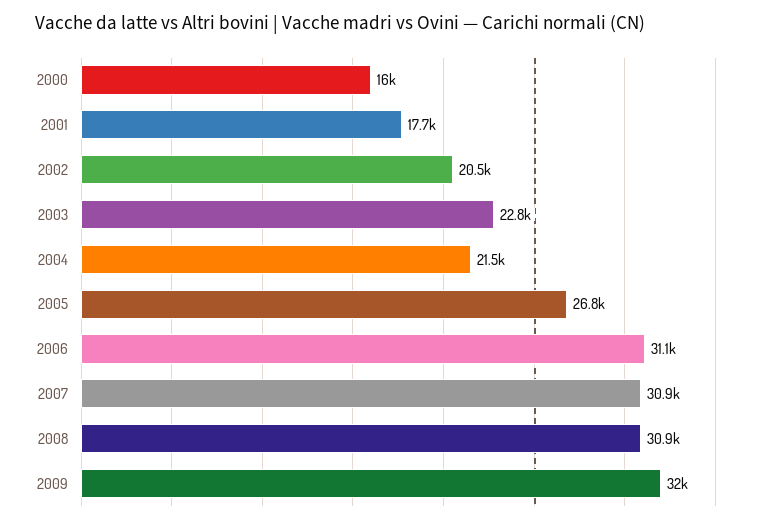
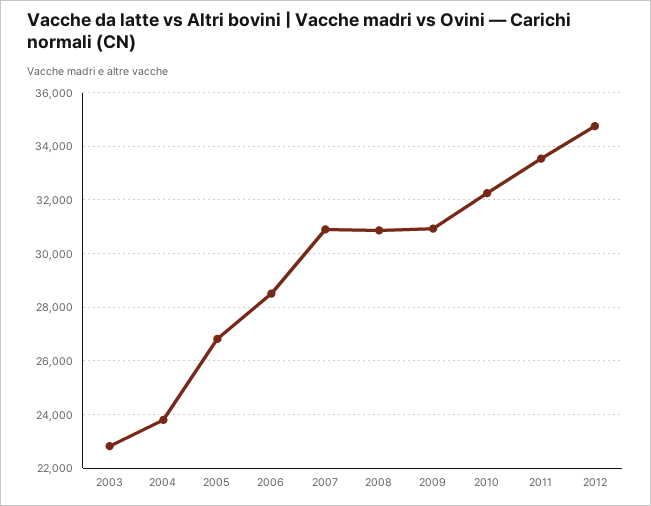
2000: 16000 -> none
2001: 17700 -> none
2002: 20500 -> none
2004: 21500 -> 23750
2006: 31100 -> 28500
2009: 32000 -> 31000
2010: none -> 32250
2011: none -> 33500
2012: none -> 34750

